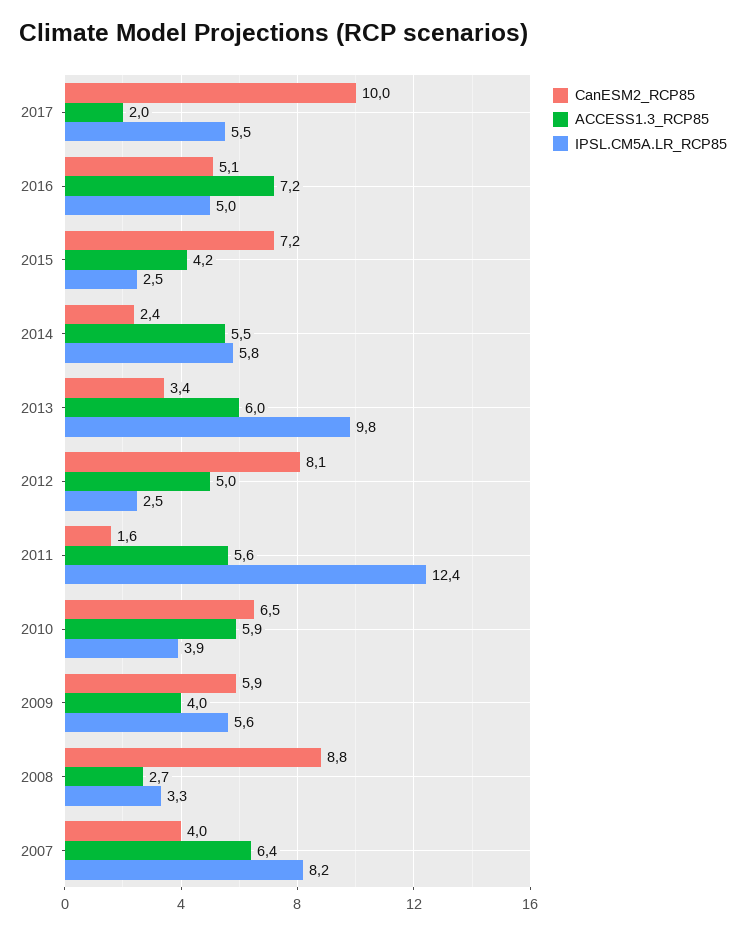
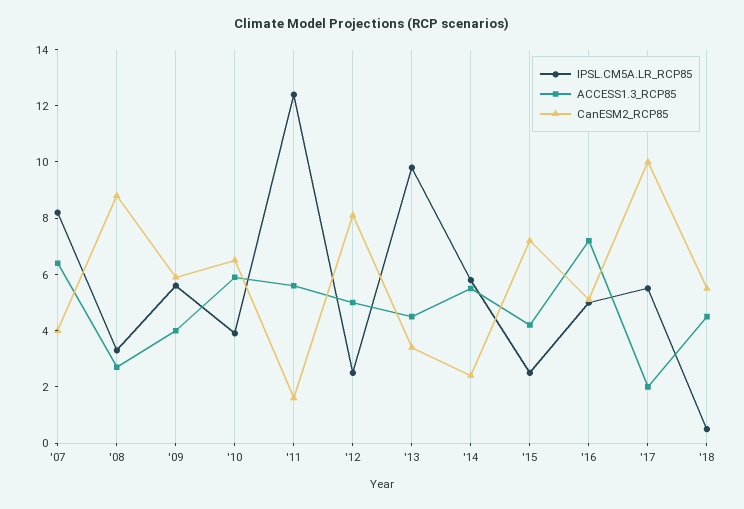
ACCESS1.3_RCP85, 2013: 6 -> 4.5
IPSL.CM5A.LR_RCP85, '18: none -> 0.5
ACCESS1.3_RCP85, '18: none -> 4.5
CanESM2_RCP85, '18: none -> 5.5

